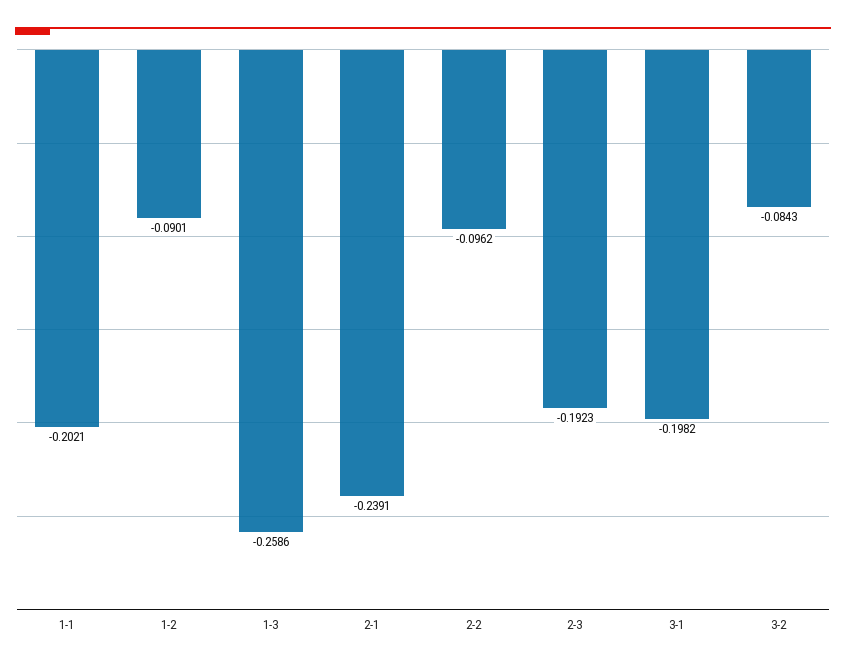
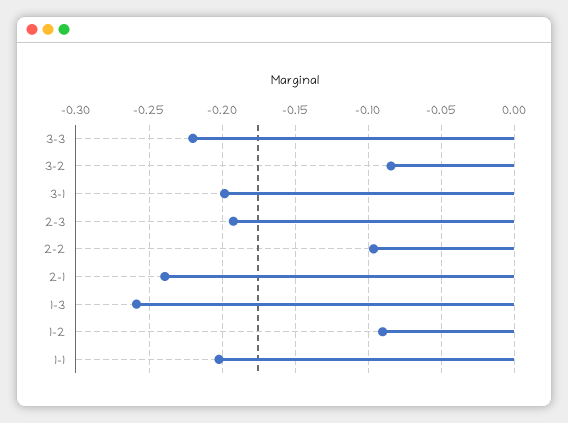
3-3: none -> -0.22

